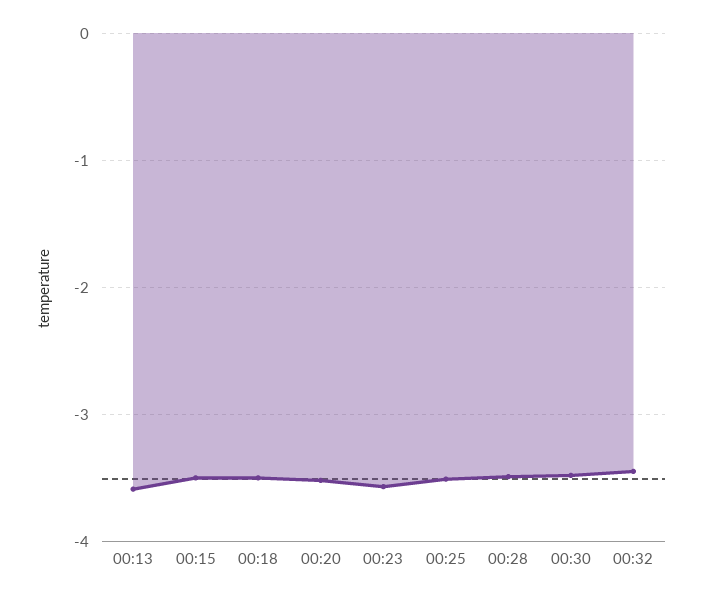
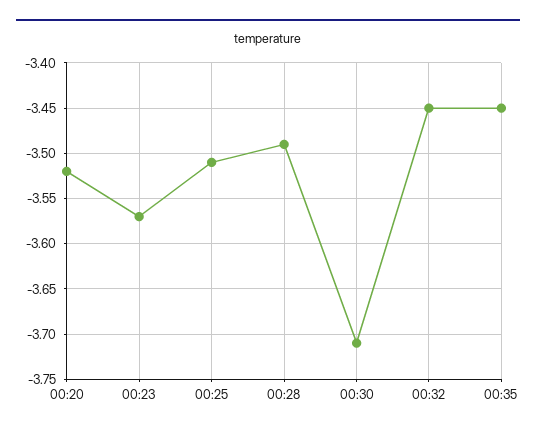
00:13: -3.6 -> none
00:15: -3.5 -> none
00:18: -3.5 -> none
00:30: -3.5 -> -3.71
00:35: none -> -3.45

